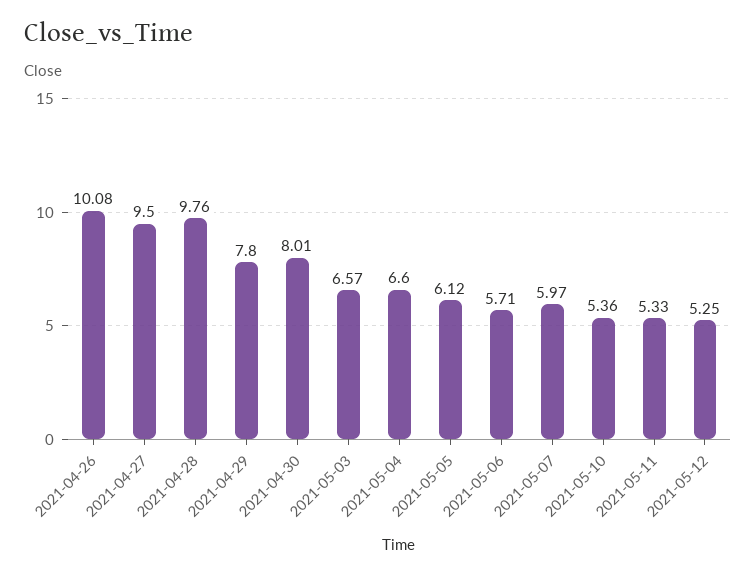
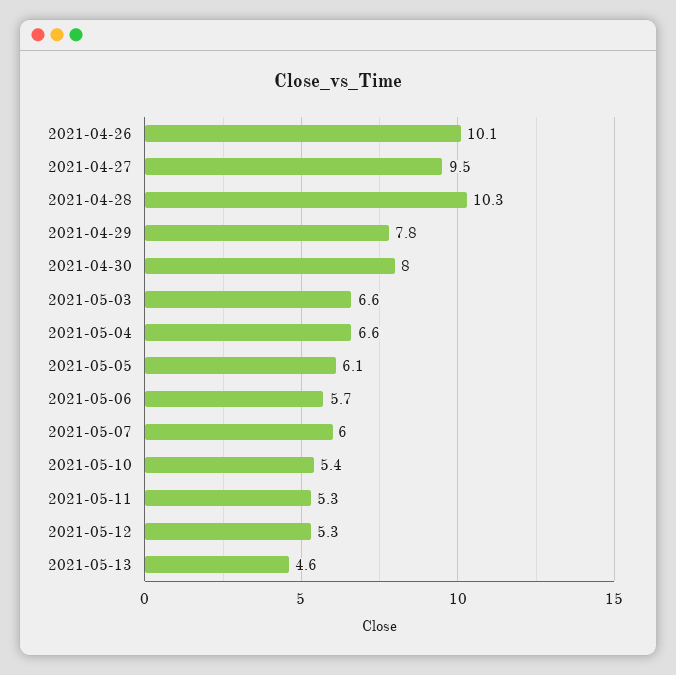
2021-04-28: 9.76 -> 10.3
2021-05-13: none -> 4.6

